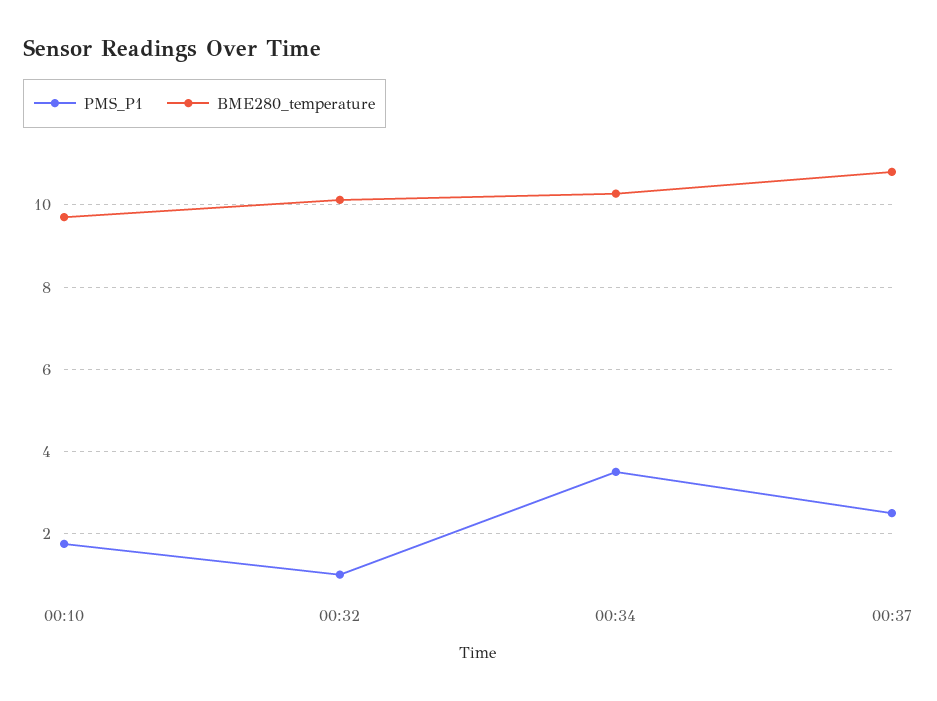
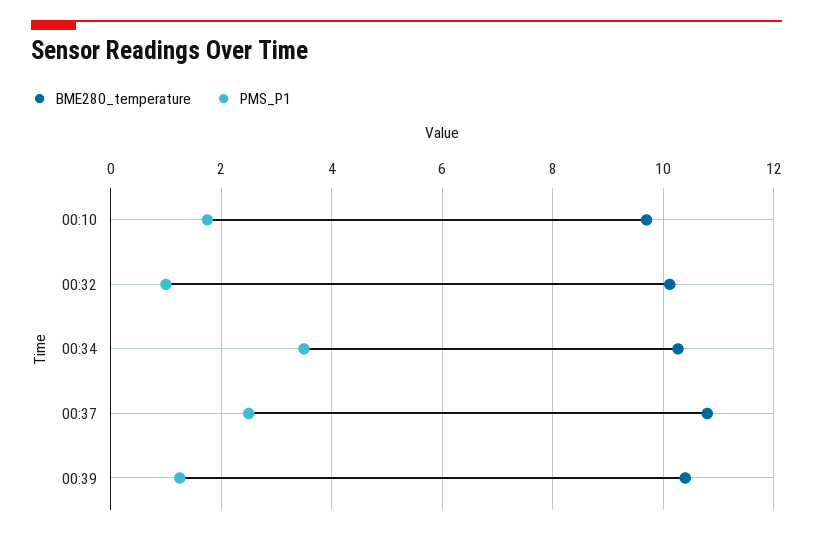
BME280_temperature, 00:39: none -> 10.4
PMS_P1, 00:39: none -> 1.2

